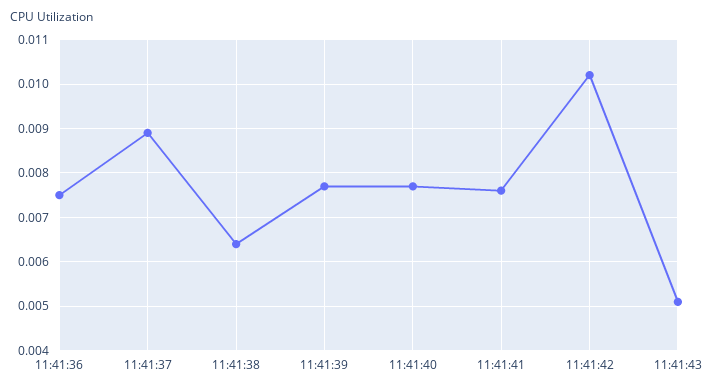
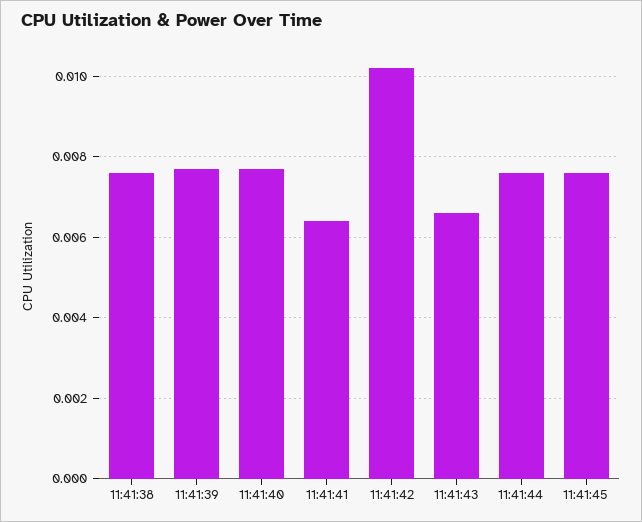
11:41:36: 0.0075 -> none
11:41:37: 0.009 -> none
11:41:38: 0.0065 -> 0.0075
11:41:41: 0.0075 -> 0.0065
11:41:43: 0.005 -> 0.0065
11:41:44: none -> 0.0075
11:41:45: none -> 0.0075

